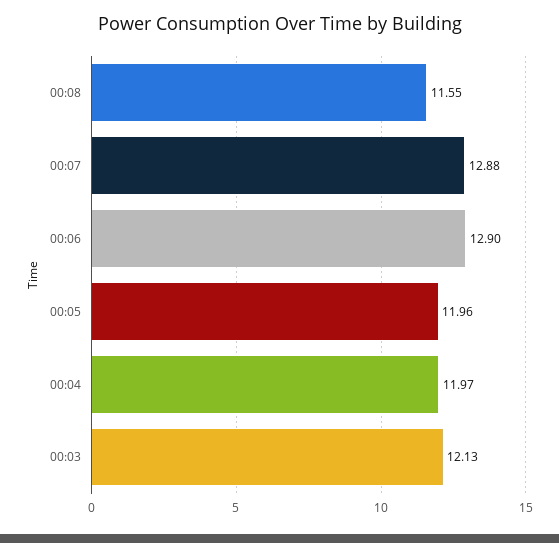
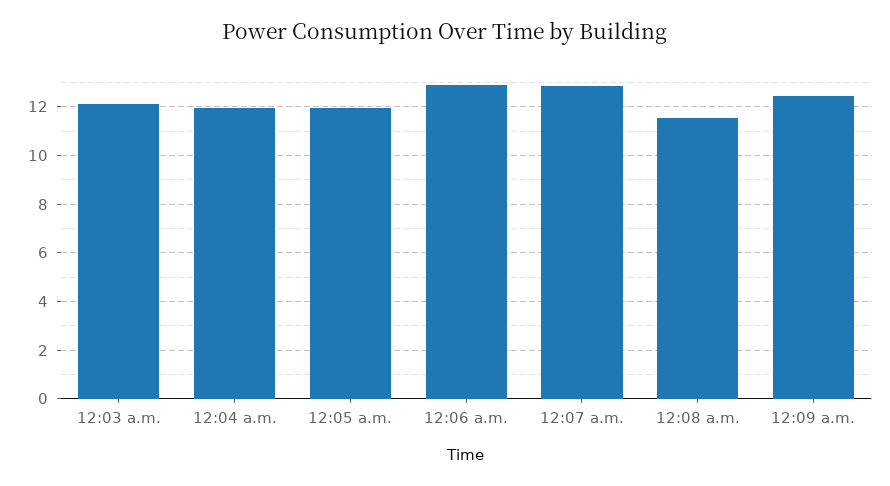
12:09 a.m.: none -> 12.5

